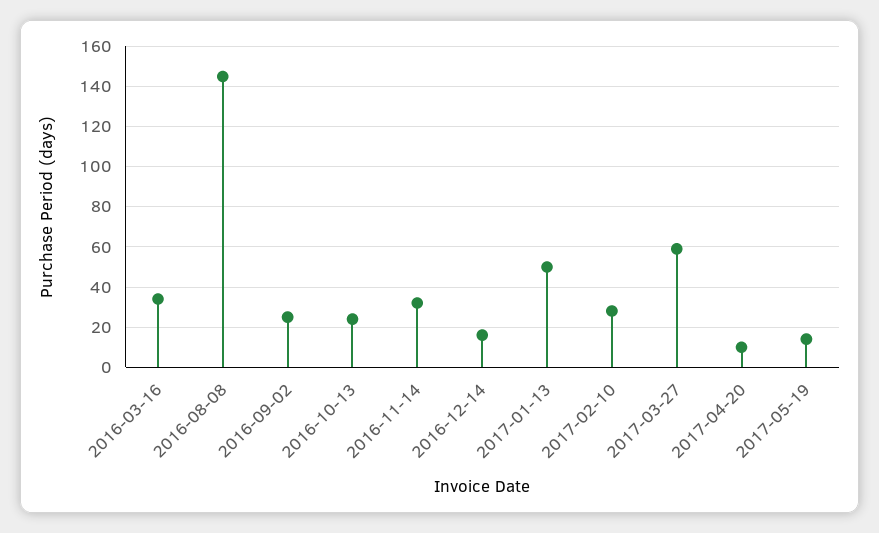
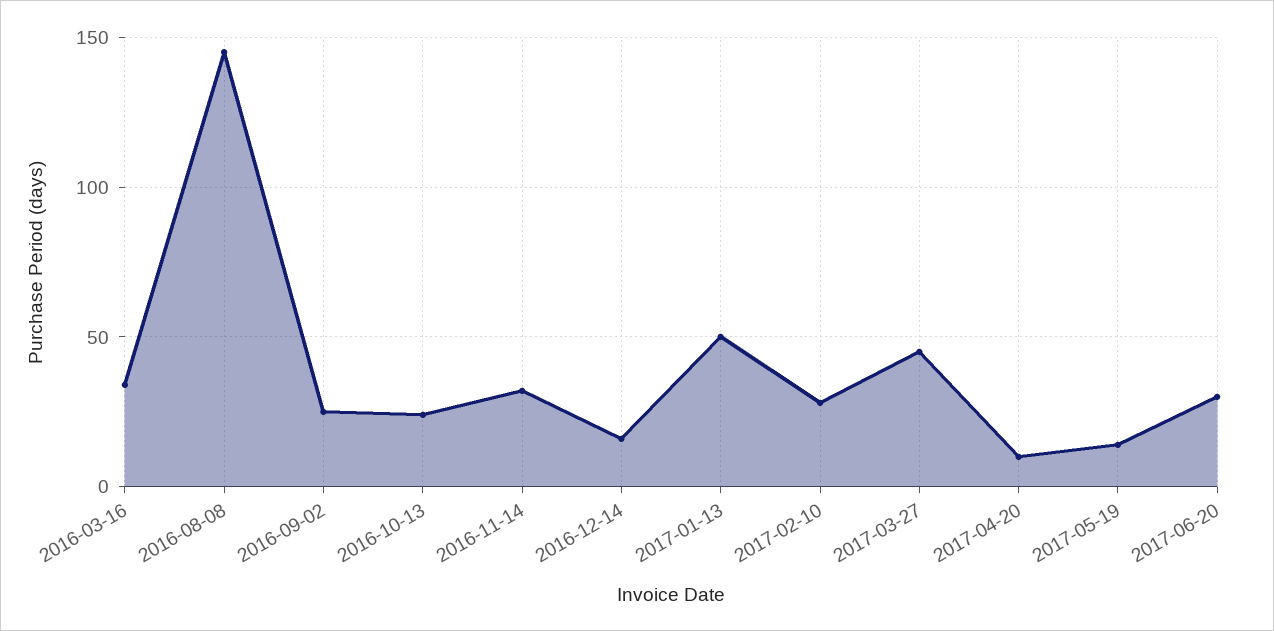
2017-03-27: 60 -> 45
2017-06-20: none -> 30

